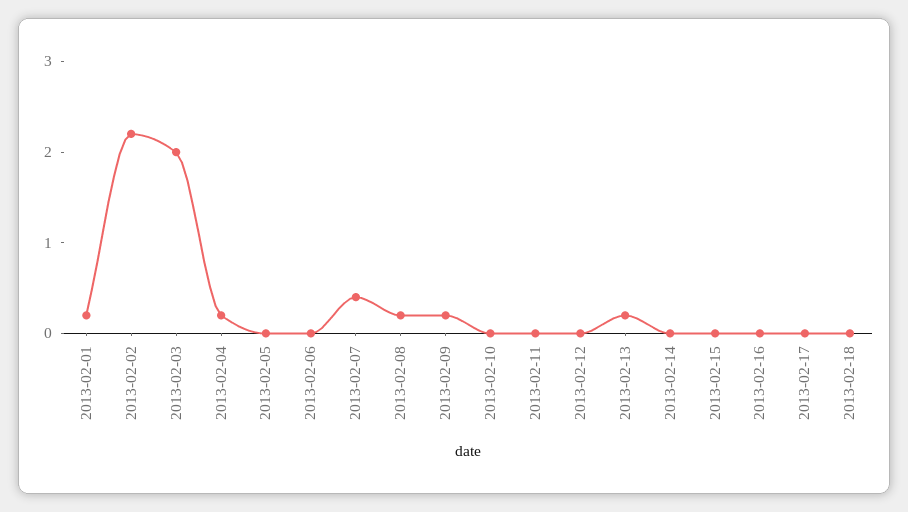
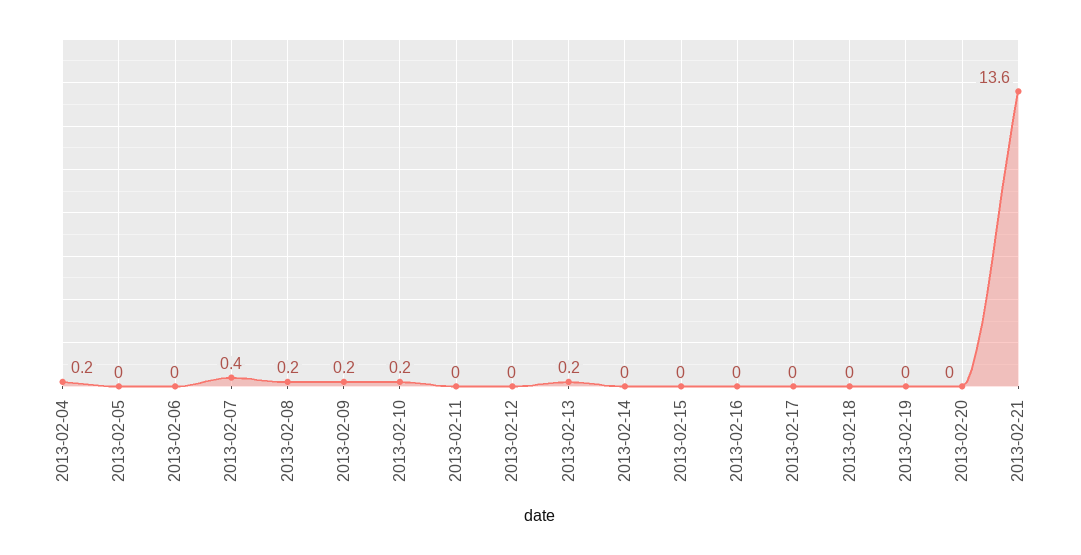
2013-02-01: 0.2 -> none
2013-02-02: 2.2 -> none
2013-02-03: 2 -> none
2013-02-10: 0 -> 0.2
2013-02-19: none -> 0
2013-02-20: none -> 0
2013-02-21: none -> 13.6

